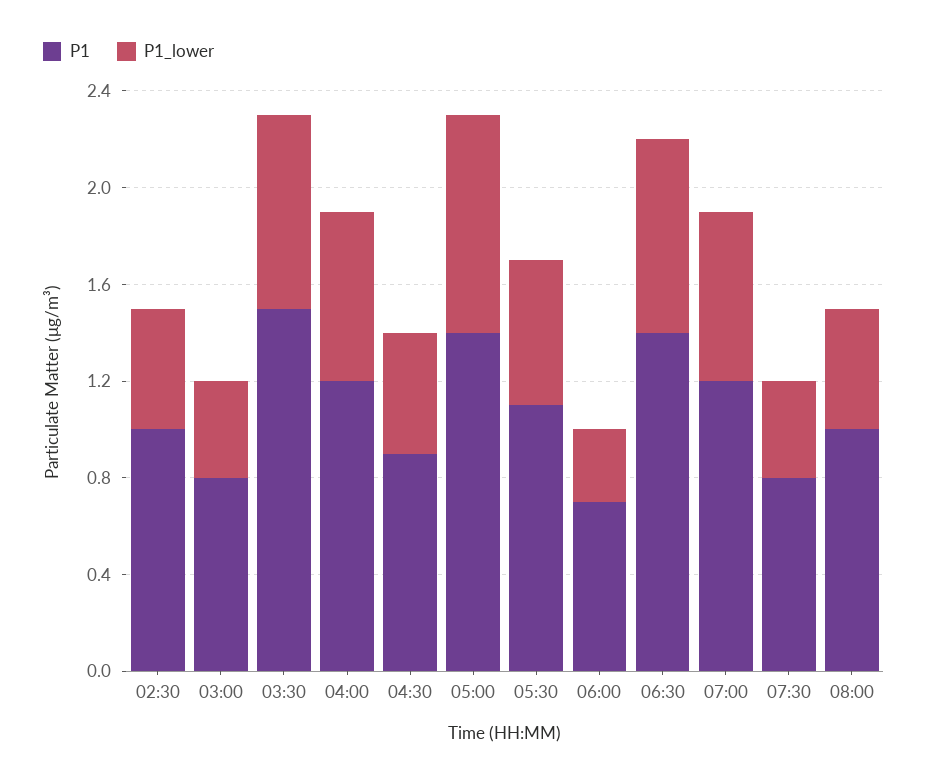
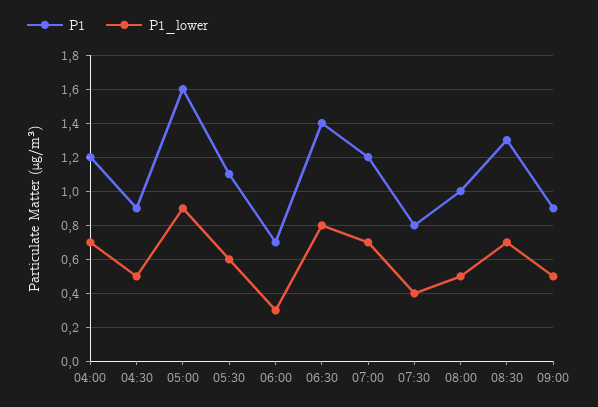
P1, 02:30: 1 -> none
P1_lower, 02:30: 0.5 -> none
P1, 03:00: 0.8 -> none
P1_lower, 03:00: 0.4 -> none
P1, 03:30: 1.5 -> none
P1_lower, 03:30: 0.8 -> none
P1, 05:00: 1.4 -> 1.6
P1, 08:30: none -> 1.3
P1_lower, 08:30: none -> 0.7
P1, 09:00: none -> 0.9
P1_lower, 09:00: none -> 0.5

